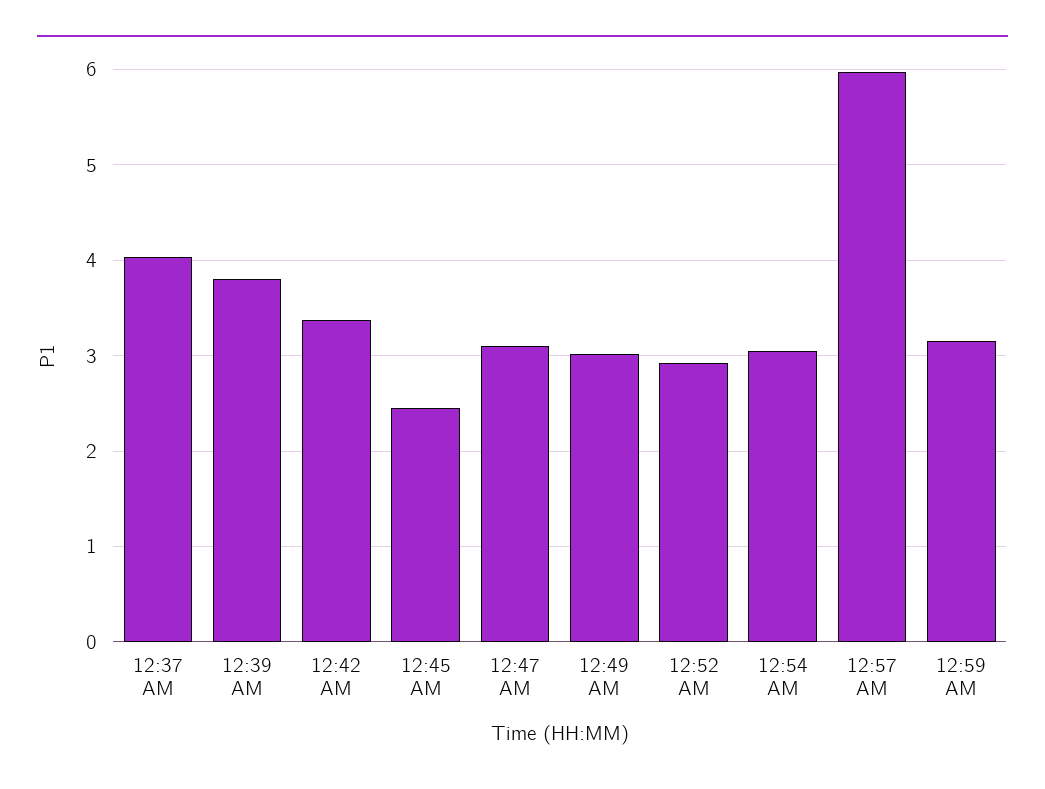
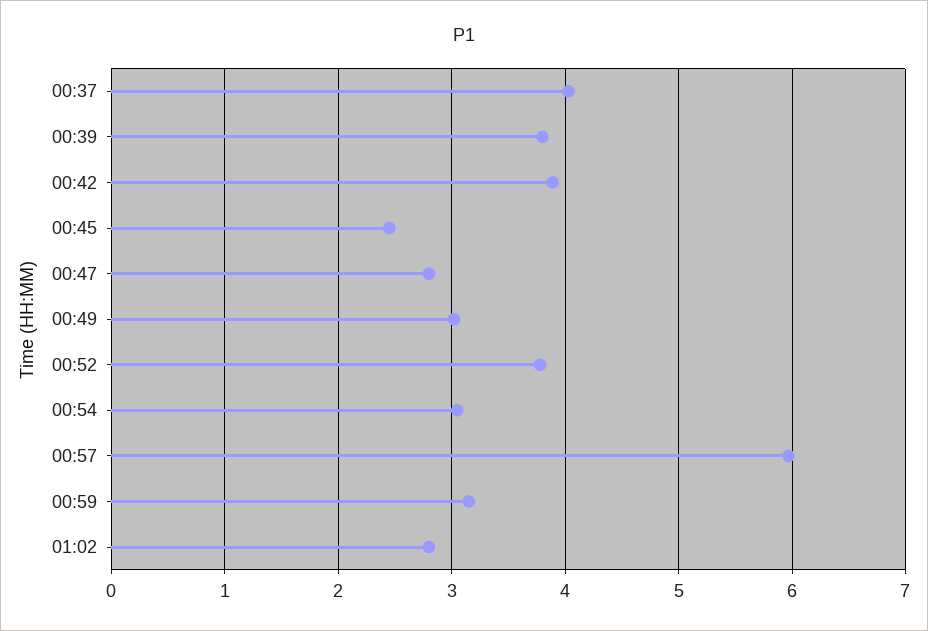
12:42 AM: 3.4 -> 3.9
12:47 AM: 3.1 -> 2.8
12:52 AM: 2.9 -> 3.8
01:02: none -> 2.8

